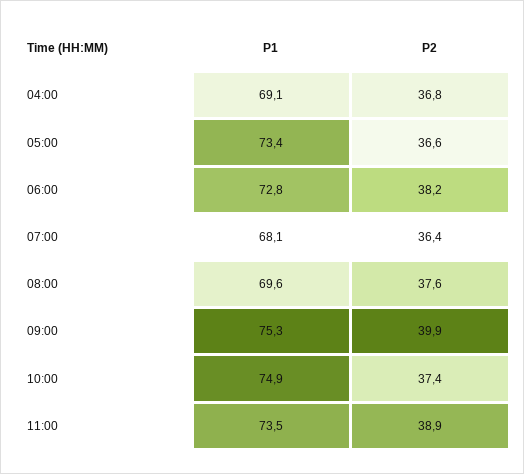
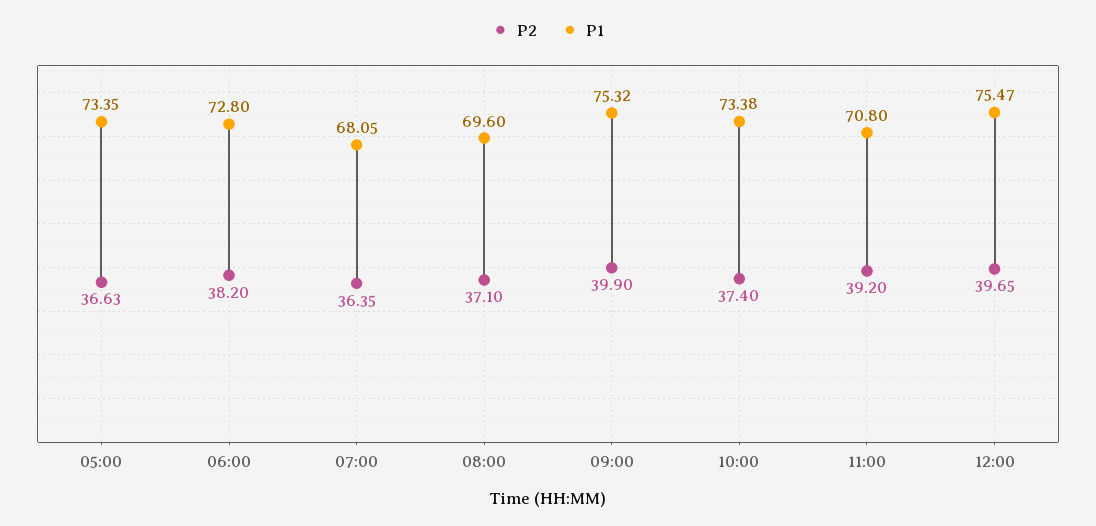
P1, 04:00: 69.1 -> none
P2, 04:00: 36.8 -> none
P2, 08:00: 37.6 -> 37.1
P1, 10:00: 74.9 -> 73.38
P1, 11:00: 73.5 -> 70.8
P2, 11:00: 38.9 -> 39.2
P2, 12:00: none -> 39.65
P1, 12:00: none -> 75.47

